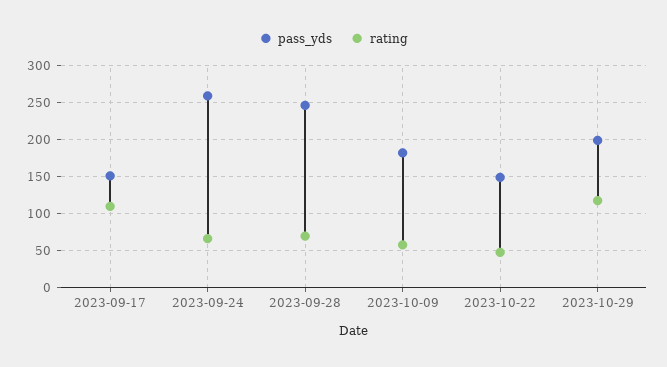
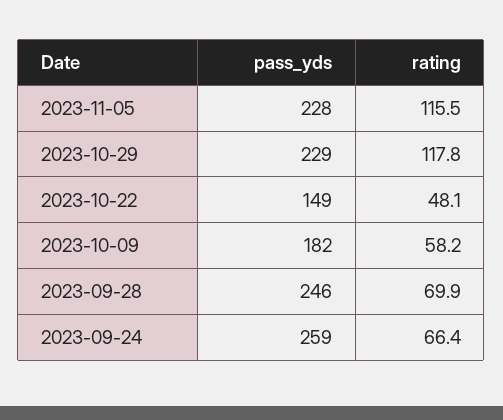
pass_yds, 2023-09-17: 150 -> none
rating, 2023-09-17: 110 -> none
pass_yds, 2023-10-29: 200 -> 229
pass_yds, 2023-11-05: none -> 228
rating, 2023-11-05: none -> 115.5

